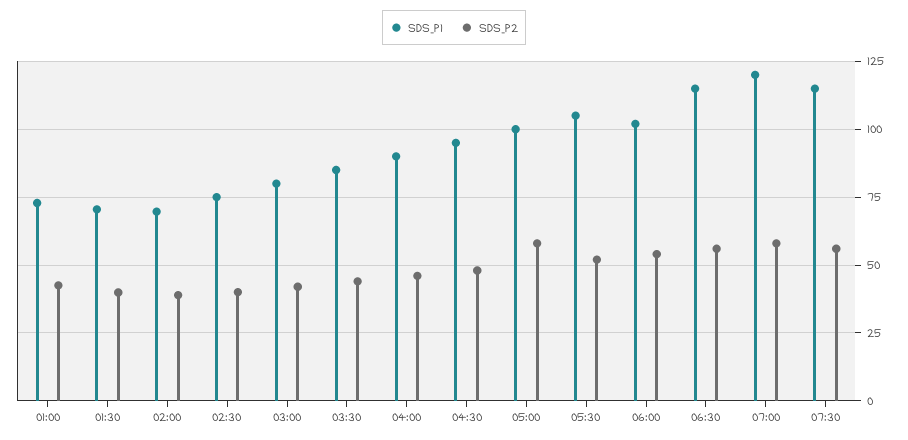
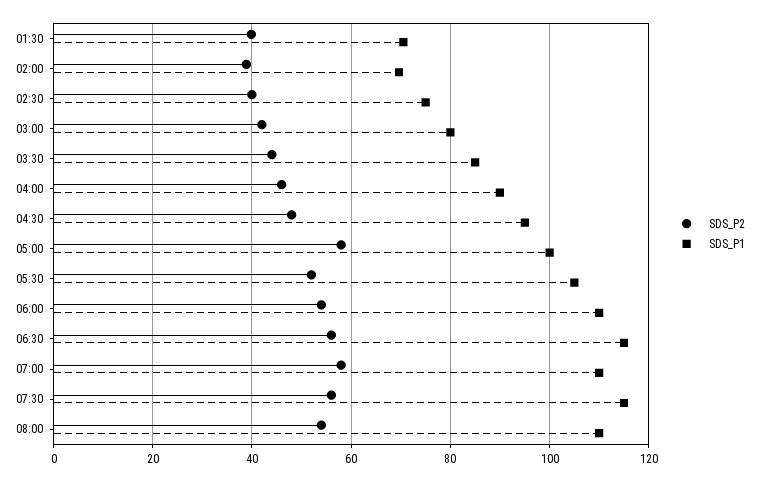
SDS_P1, 01:00: 72.5 -> none
SDS_P2, 01:00: 42.5 -> none
SDS_P1, 06:00: 102.5 -> 110
SDS_P1, 07:00: 120 -> 110
SDS_P2, 08:00: none -> 54
SDS_P1, 08:00: none -> 110

